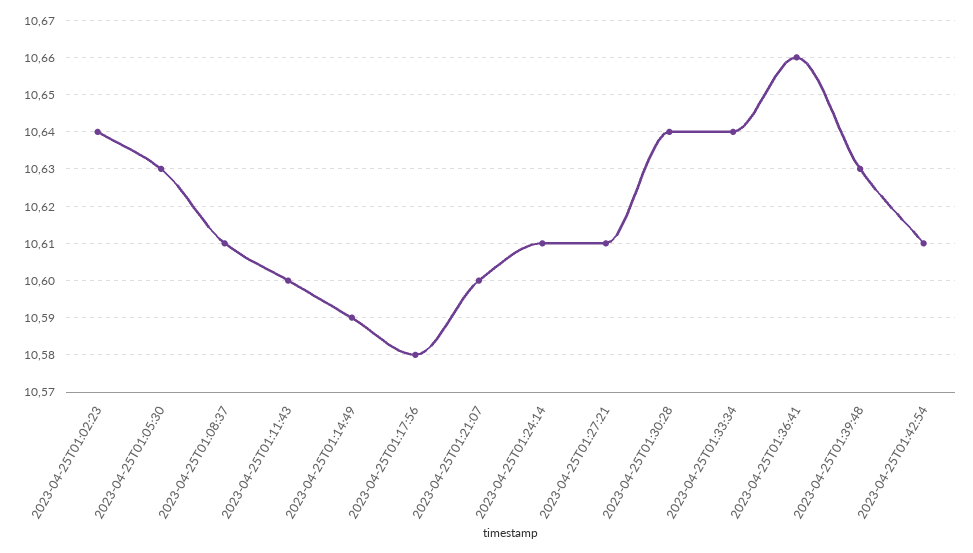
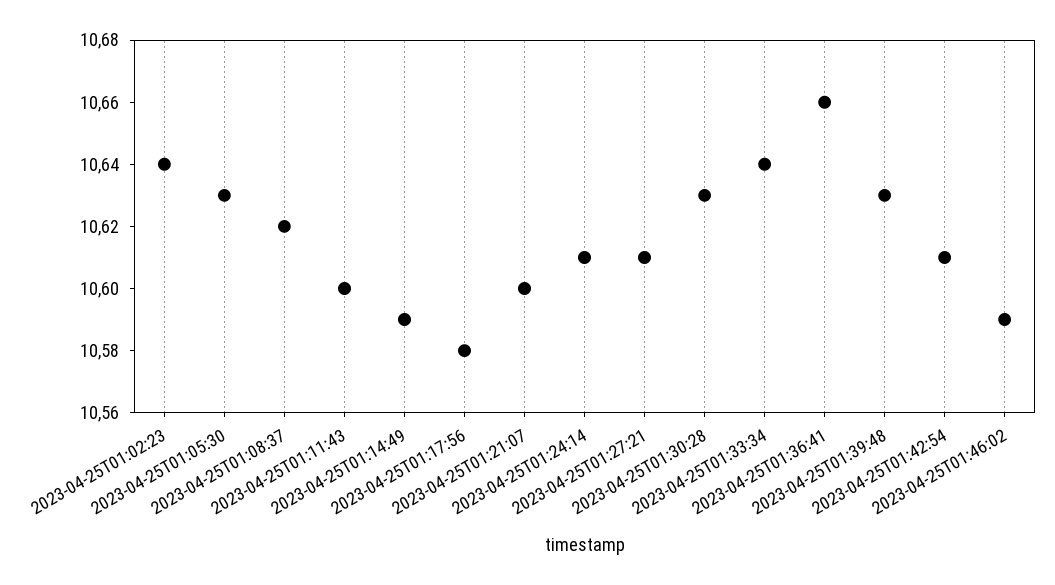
2023-04-25T01:08:37: 10.61 -> 10.62
2023-04-25T01:30:28: 10.64 -> 10.63
2023-04-25T01:46:02: none -> 10.59

